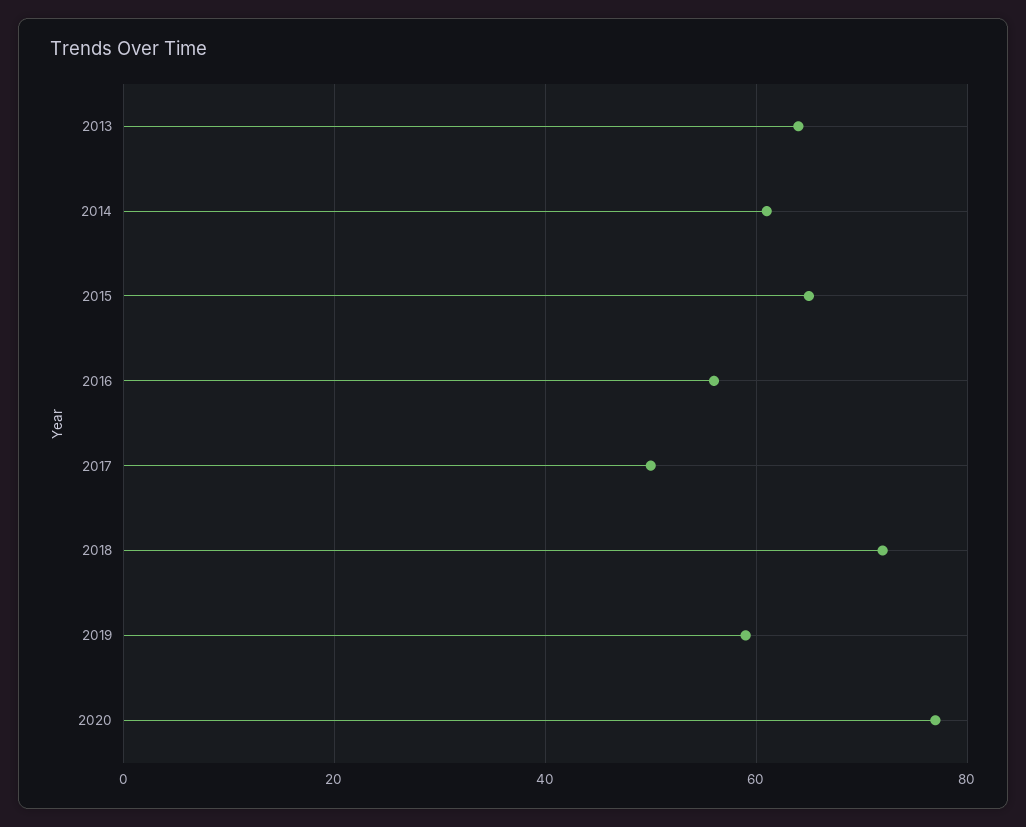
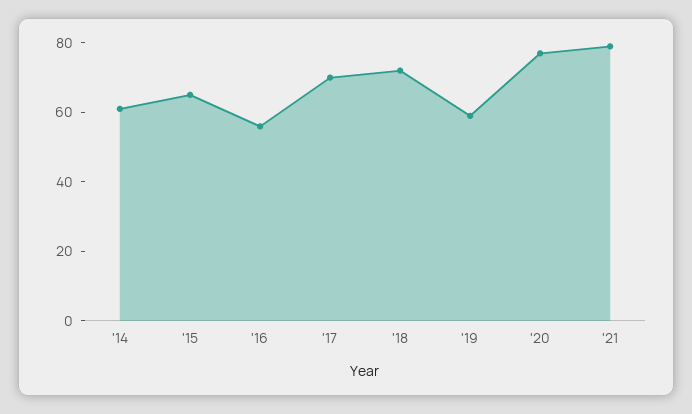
2013: 65 -> none
2017: 50 -> 70
'21: none -> 80

